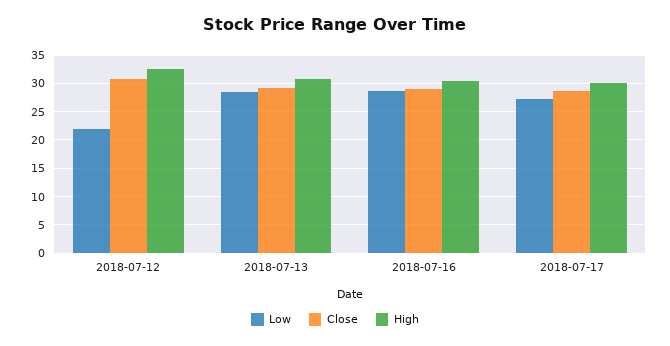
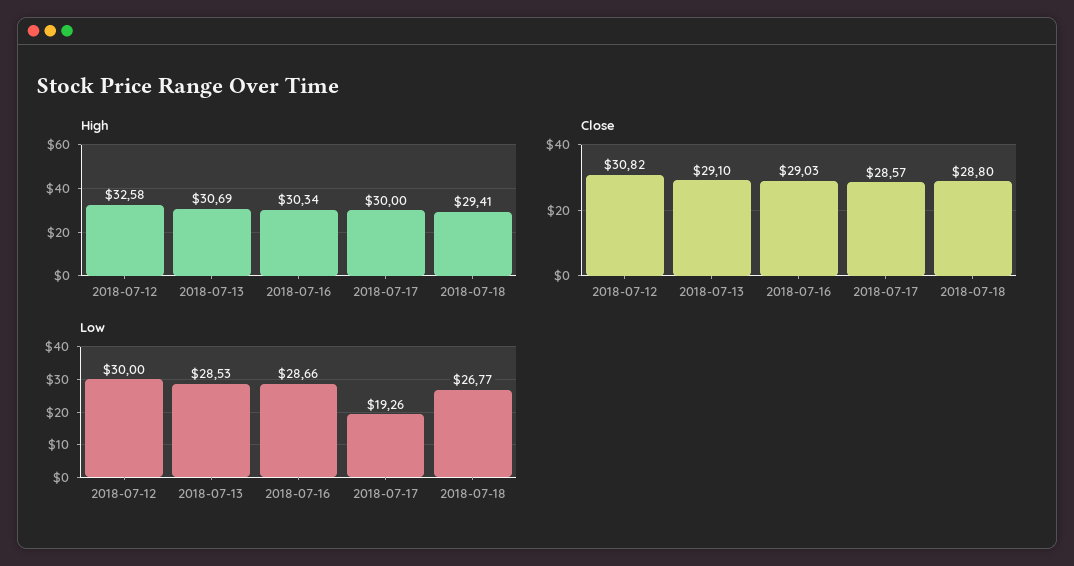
Low, 2018-07-12: 22.5 -> 30
Low, 2018-07-17: 27.5 -> 19.26
High, 2018-07-18: none -> 29.41
Close, 2018-07-18: none -> 28.8
Low, 2018-07-18: none -> 26.77

